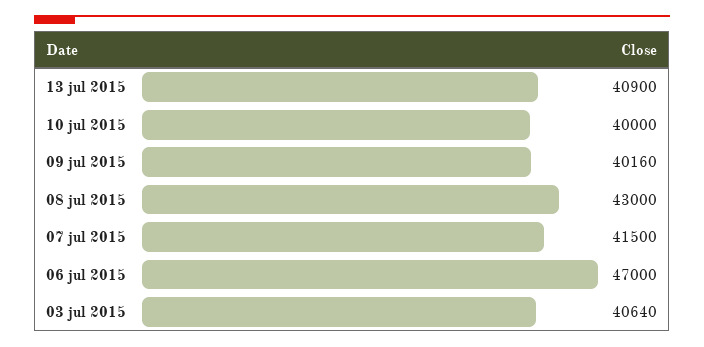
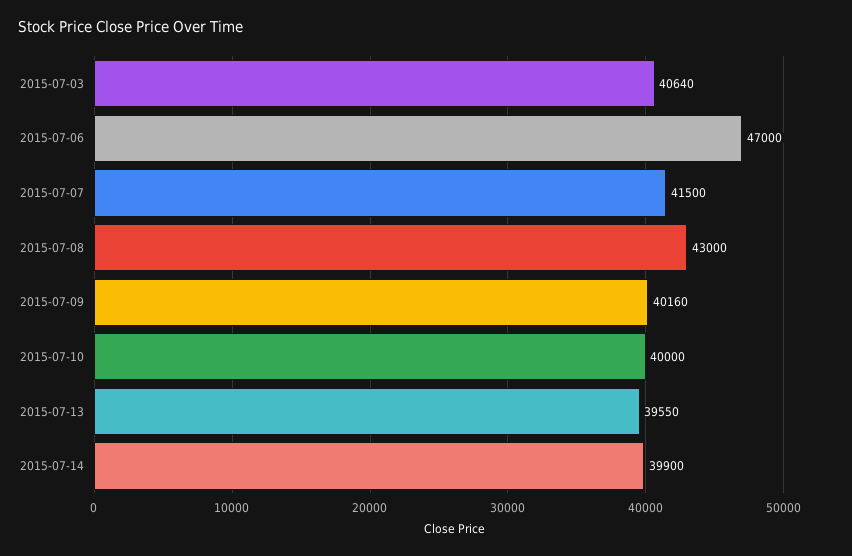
13 jul 2015: 40900 -> 39550
2015-07-14: none -> 39900

